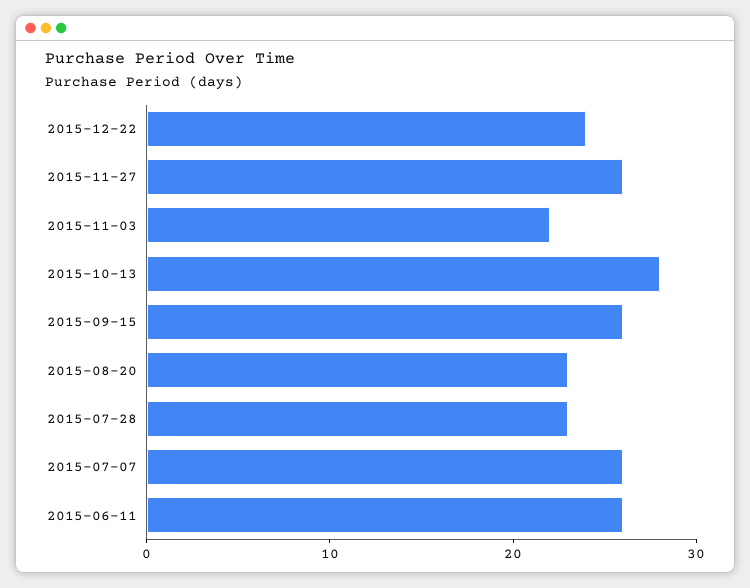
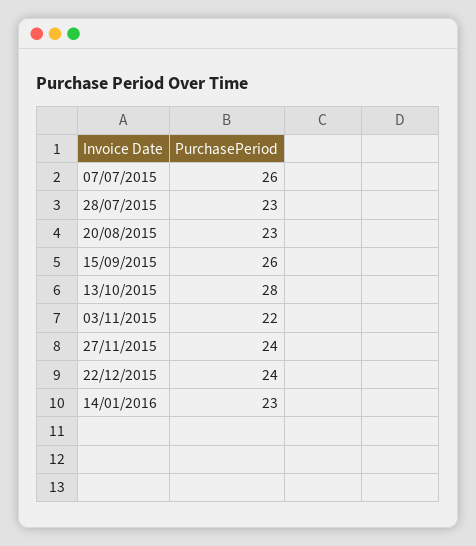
2015-11-27: 26 -> 24
2015-06-11: 26 -> none
14/01/2016: none -> 23

